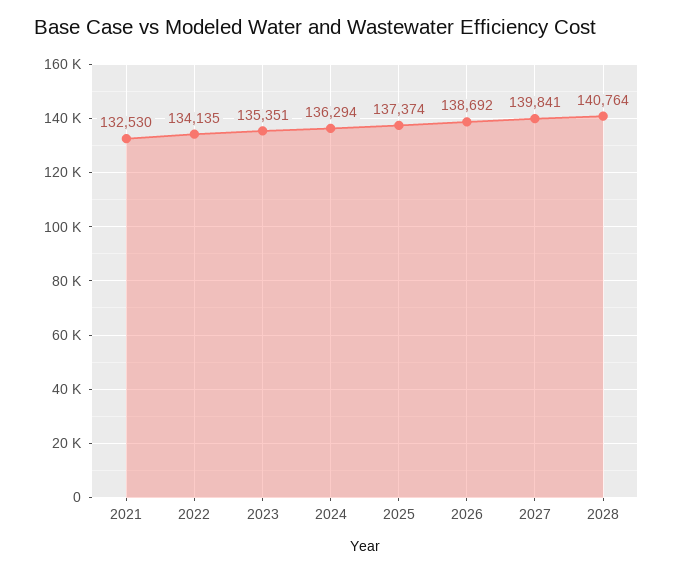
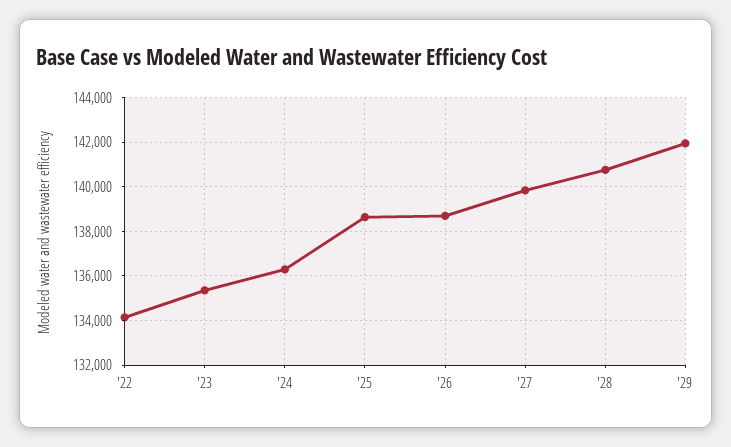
2021: 132530 -> none
2025: 137374 -> 138500
'29: none -> 142000

